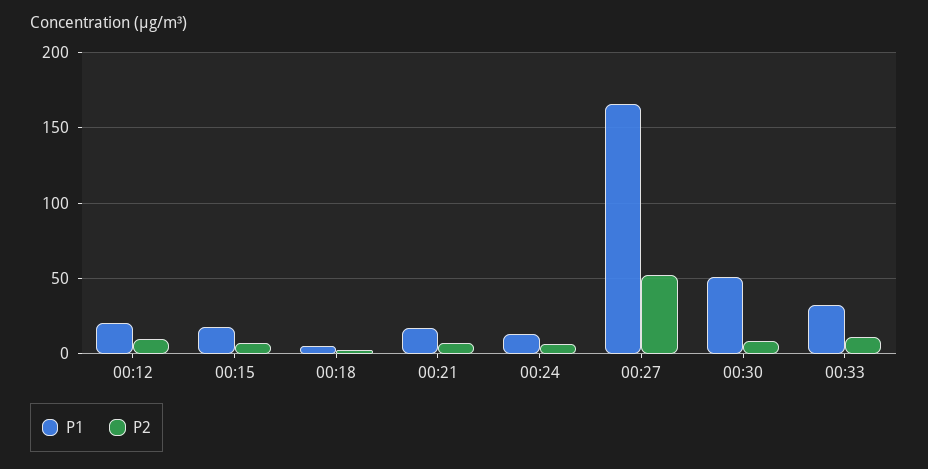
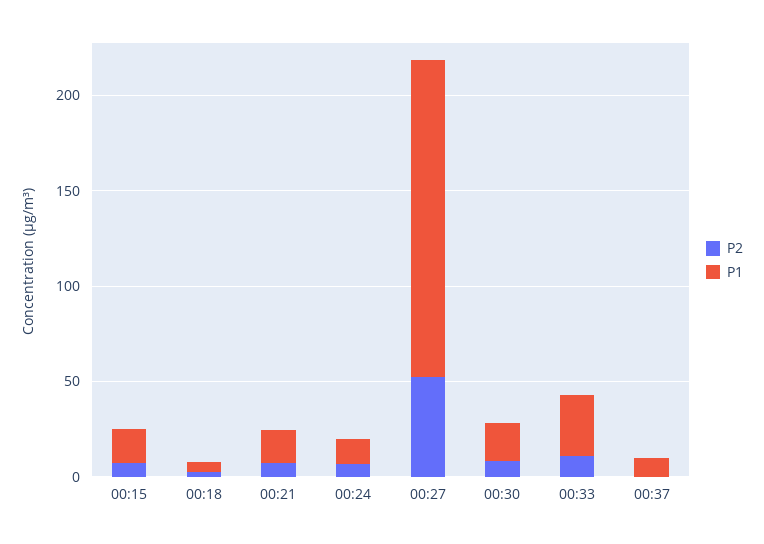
P1, 00:12: 20 -> none
P2, 00:12: 10 -> none
P1, 00:30: 50 -> 20
P2, 00:37: none -> 0
P1, 00:37: none -> 10

